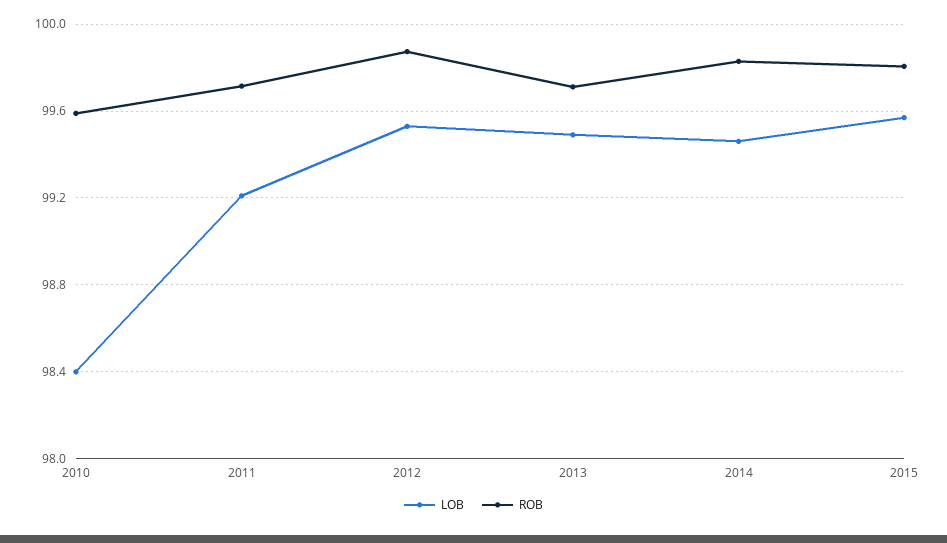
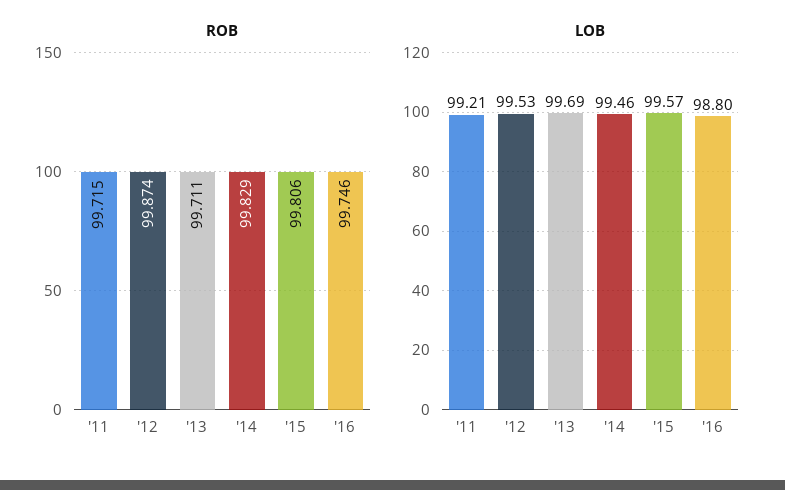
LOB, 2010: 98.4 -> none
ROB, 2010: 99.6 -> none
LOB, 2013: 99.5 -> 99.69
ROB, '16: none -> 99.746
LOB, '16: none -> 98.8

